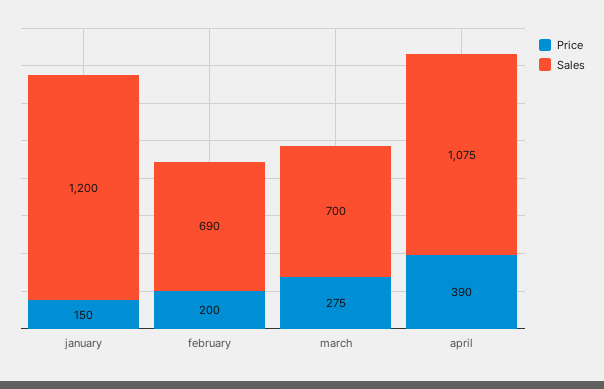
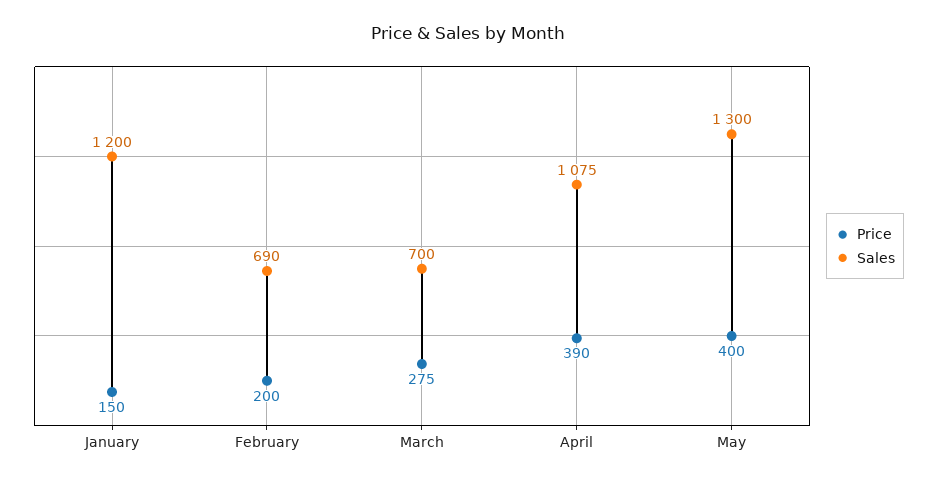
Price, May: none -> 400
Sales, May: none -> 1300

